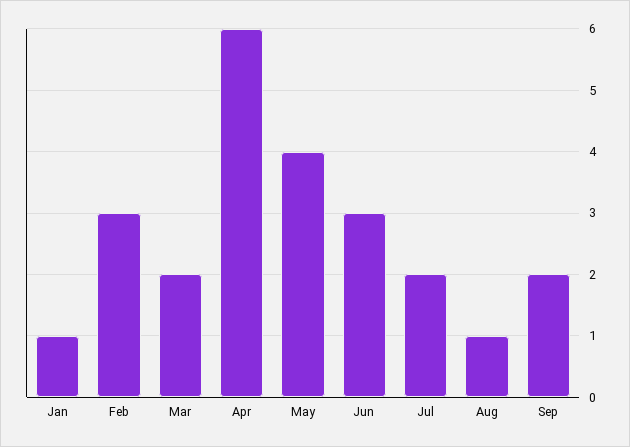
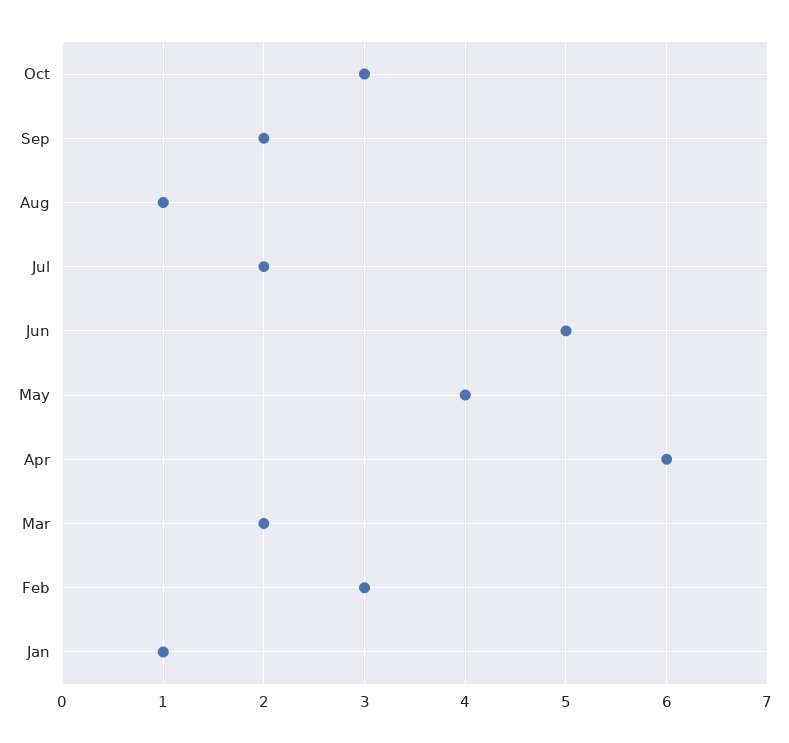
Jun: 3 -> 5
Oct: none -> 3

